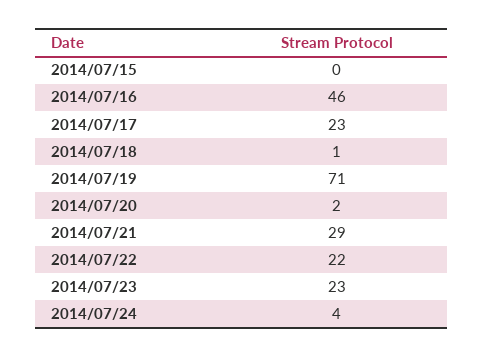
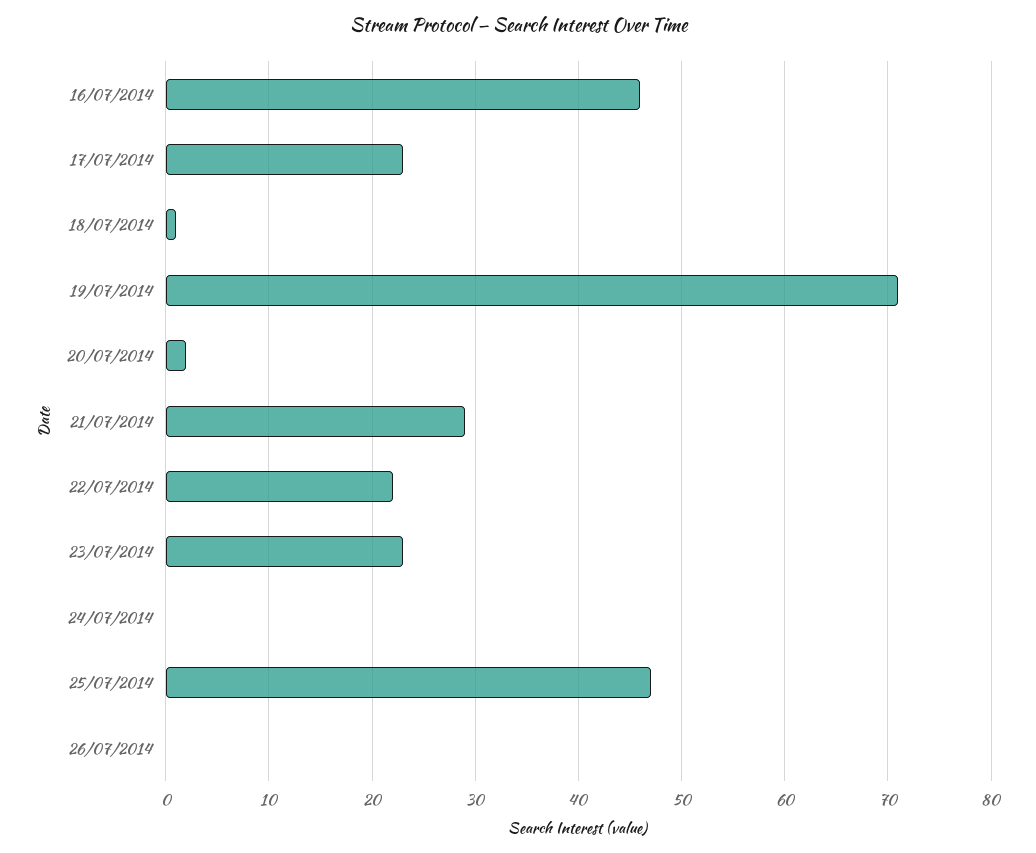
2014/07/15: 0 -> none
2014/07/24: 4 -> 0
25/07/2014: none -> 47
26/07/2014: none -> 0

